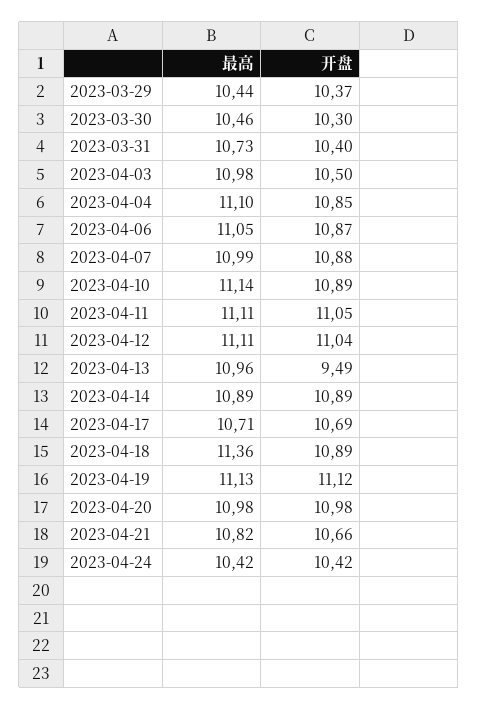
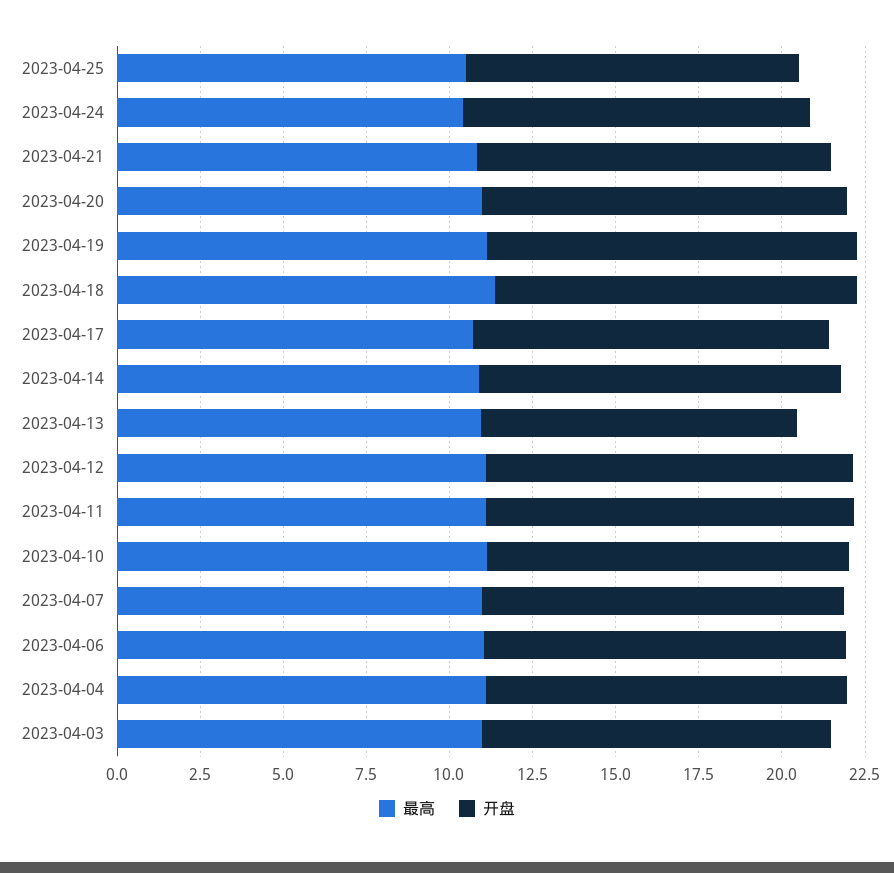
最高, 2023-03-29: 10.44 -> none
开盘, 2023-03-29: 10.37 -> none
最高, 2023-03-30: 10.46 -> none
开盘, 2023-03-30: 10.3 -> none
最高, 2023-03-31: 10.73 -> none
开盘, 2023-03-31: 10.4 -> none
最高, 2023-04-25: none -> 10.5
开盘, 2023-04-25: none -> 10

